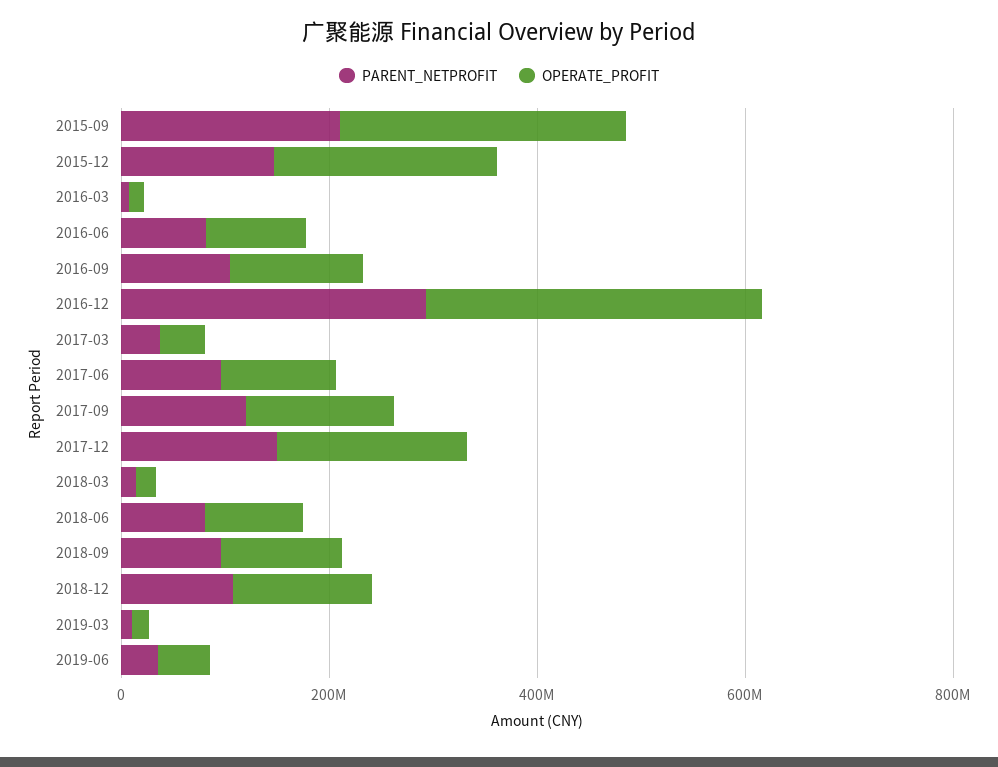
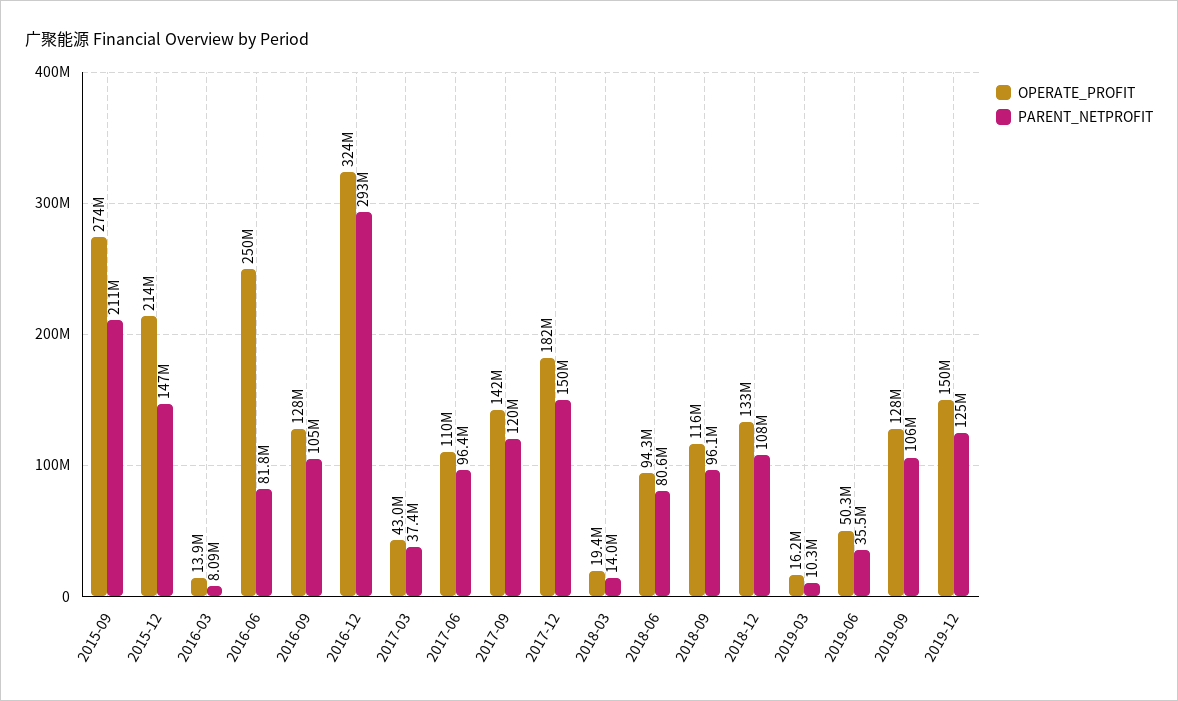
OPERATE_PROFIT, 2016-06: 100000000 -> 250000000
OPERATE_PROFIT, 2019-09: none -> 128000000
PARENT_NETPROFIT, 2019-09: none -> 106000000
OPERATE_PROFIT, 2019-12: none -> 150000000
PARENT_NETPROFIT, 2019-12: none -> 125000000

